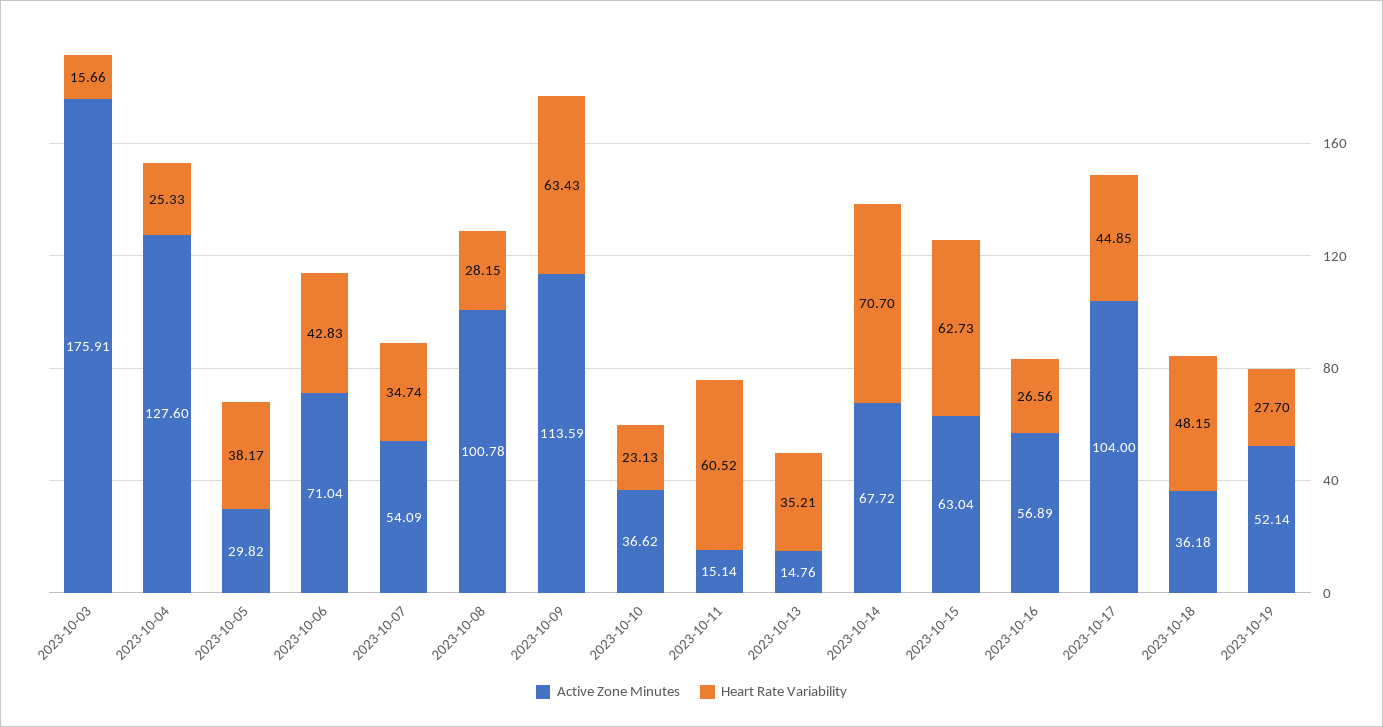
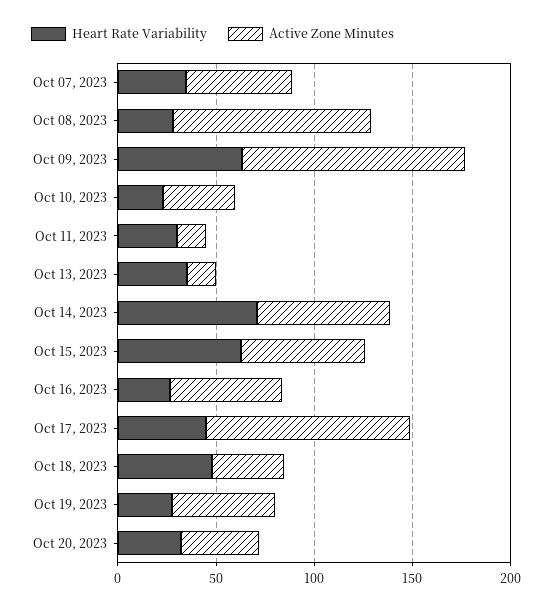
Active Zone Minutes, 2023-10-03: 175.91 -> none
Heart Rate Variability, 2023-10-03: 15.66 -> none
Active Zone Minutes, 2023-10-04: 127.6 -> none
Heart Rate Variability, 2023-10-04: 25.33 -> none
Active Zone Minutes, 2023-10-05: 29.82 -> none
Heart Rate Variability, 2023-10-05: 38.17 -> none
Active Zone Minutes, 2023-10-06: 71.04 -> none
Heart Rate Variability, 2023-10-06: 42.83 -> none
Heart Rate Variability, 2023-10-11: 60.52 -> 30
Heart Rate Variability, Oct 20, 2023: none -> 30
Active Zone Minutes, Oct 20, 2023: none -> 40

